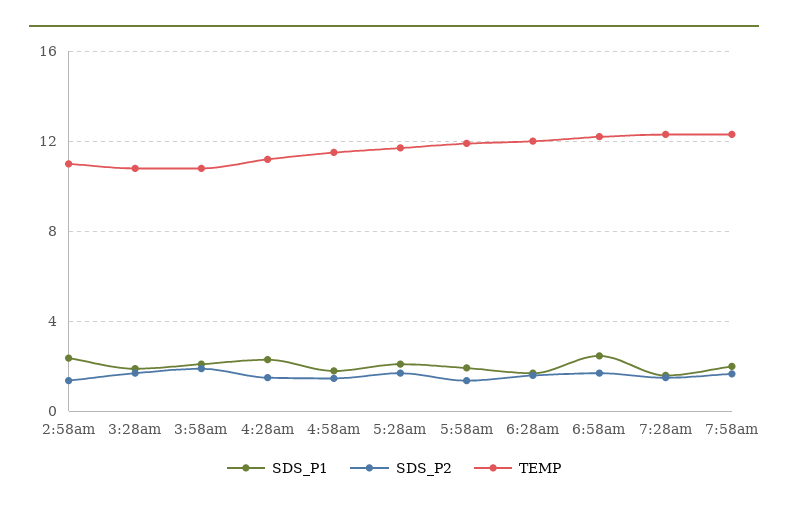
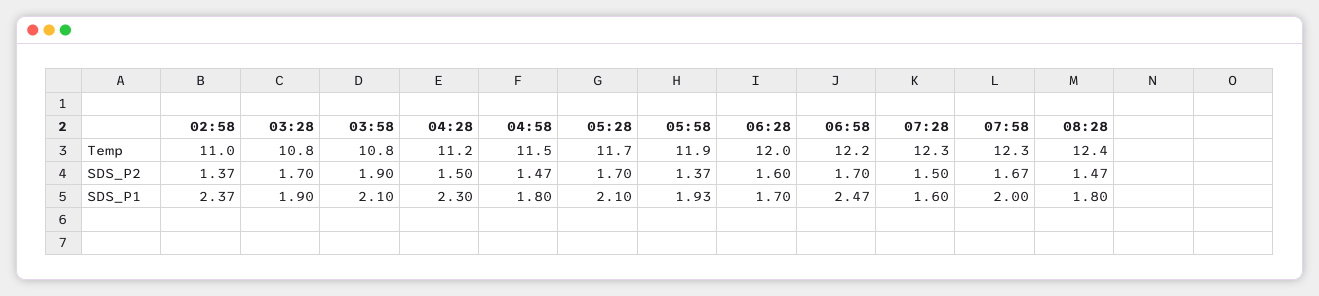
TEMP, 08:28: none -> 12.4
SDS_P2, 08:28: none -> 1.47
SDS_P1, 08:28: none -> 1.8

